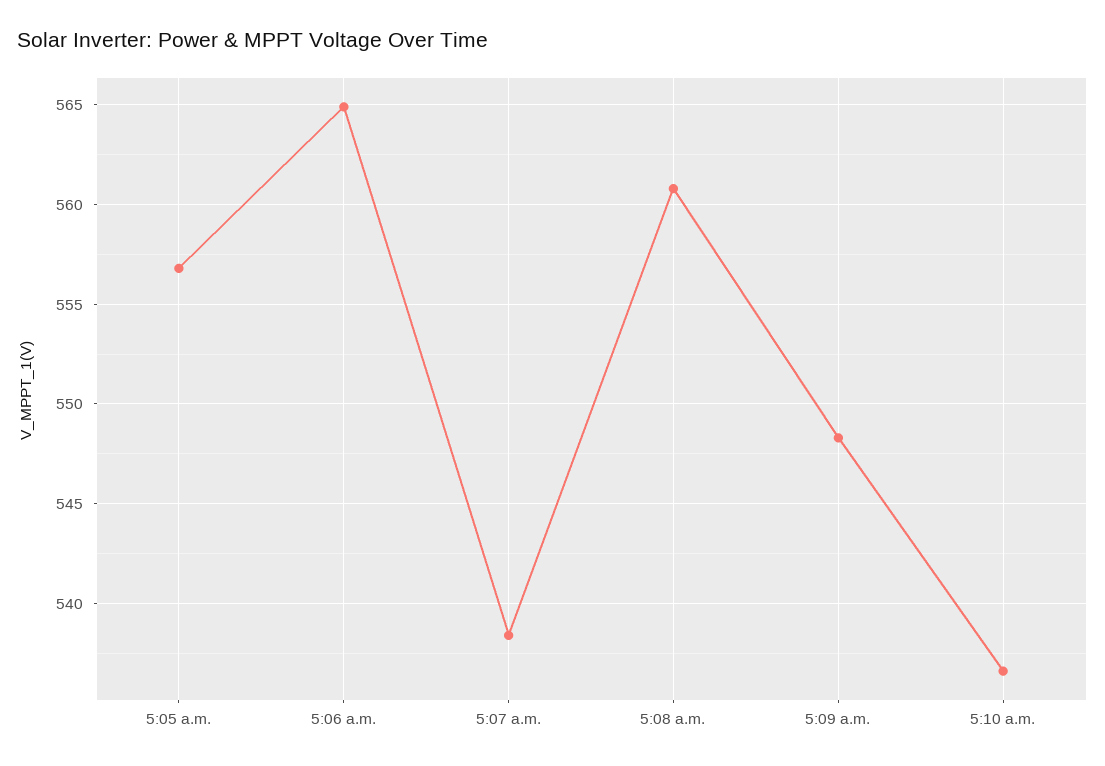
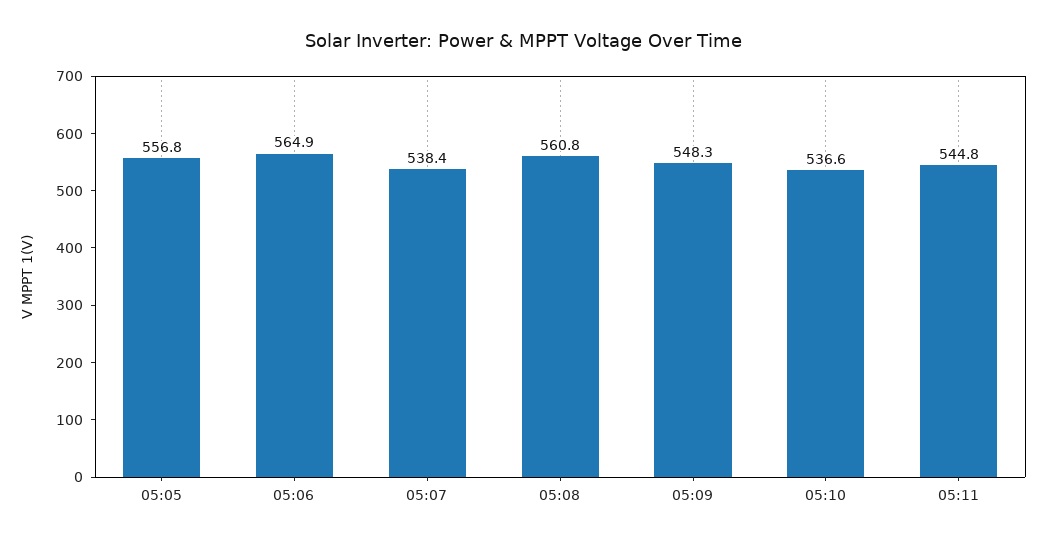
05:11: none -> 544.8

